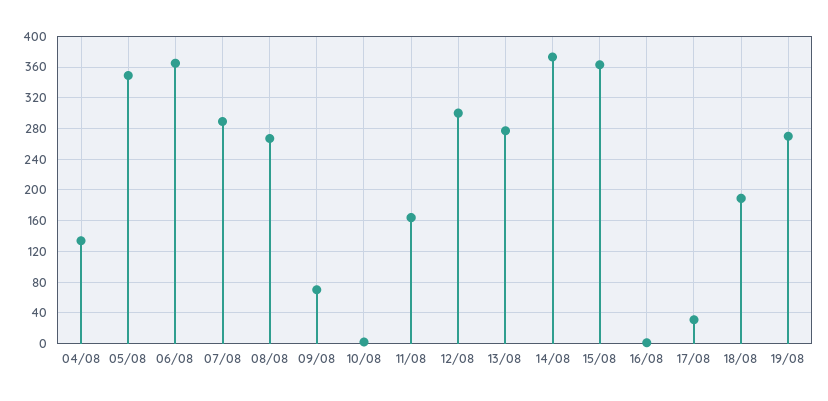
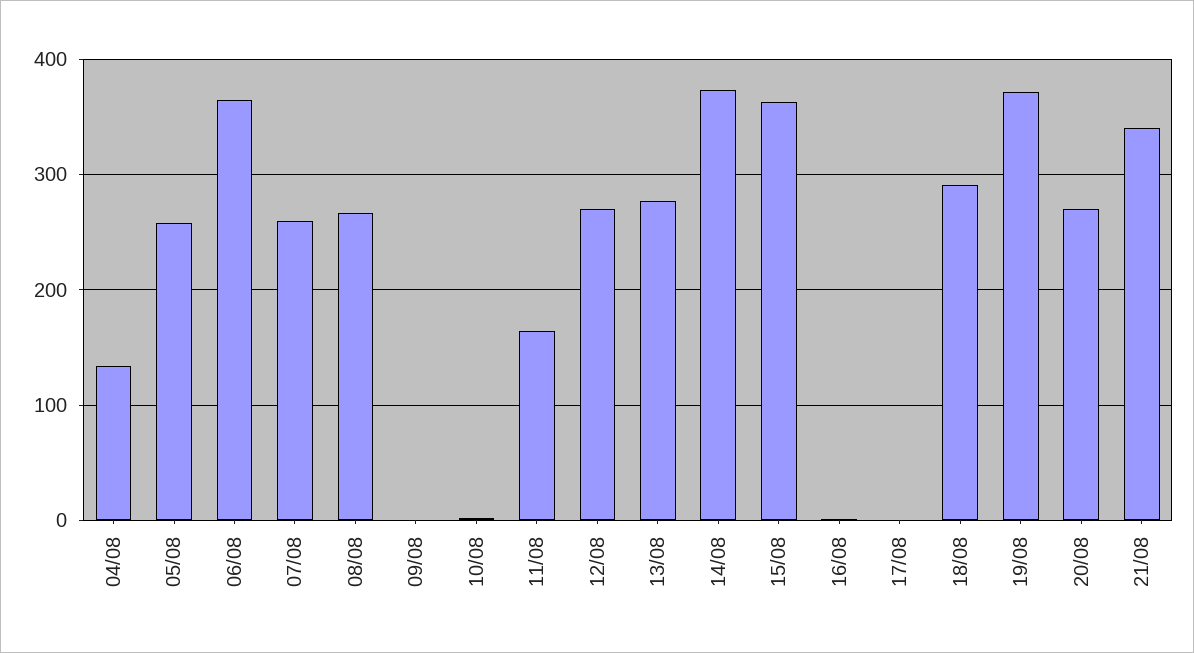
05/08: 350 -> 260
07/08: 290 -> 260
09/08: 70 -> 0
12/08: 300 -> 270
17/08: 30 -> 0
18/08: 190 -> 290
19/08: 270 -> 370
20/08: none -> 270
21/08: none -> 340

